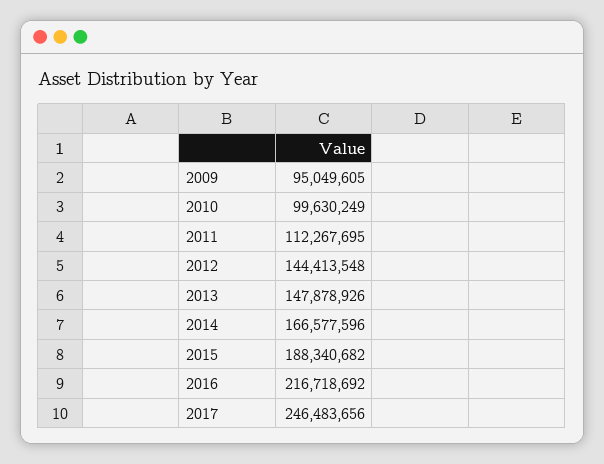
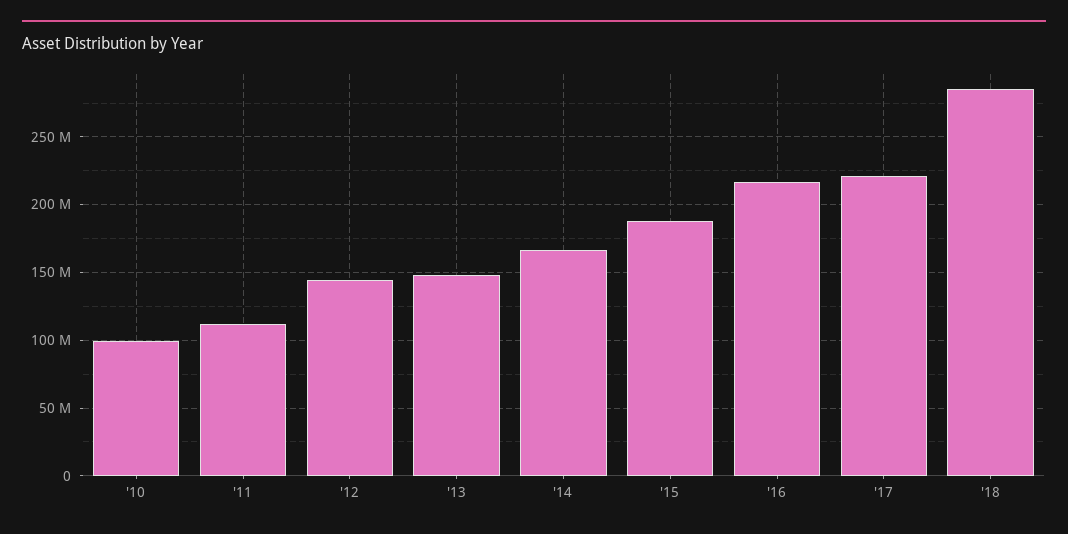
2009: 95049605 -> none
2017: 246483656 -> 220000000
'18: none -> 285000000

